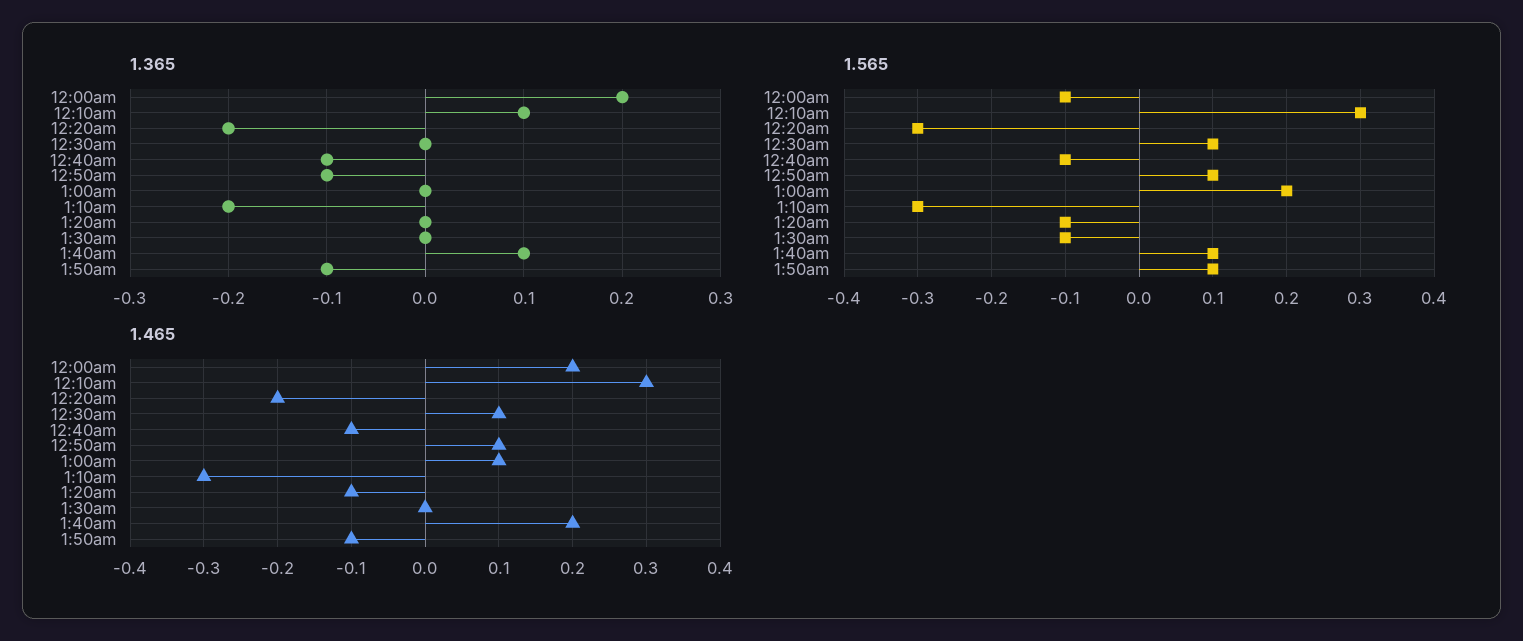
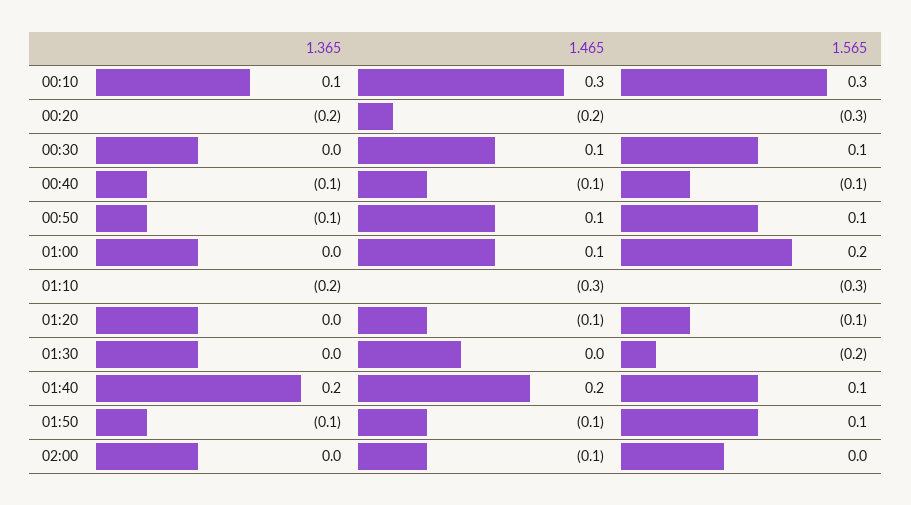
1.365, 12:00am: 0.2 -> none
1.365, 1:40am: 0.1 -> 0.2
1.565, 12:00am: -0.1 -> none
1.565, 1:30am: -0.1 -> -0.2
1.465, 12:00am: 0.2 -> none
1.365, 02:00: none -> 0
1.465, 02:00: none -> -0.1
1.565, 02:00: none -> 0

